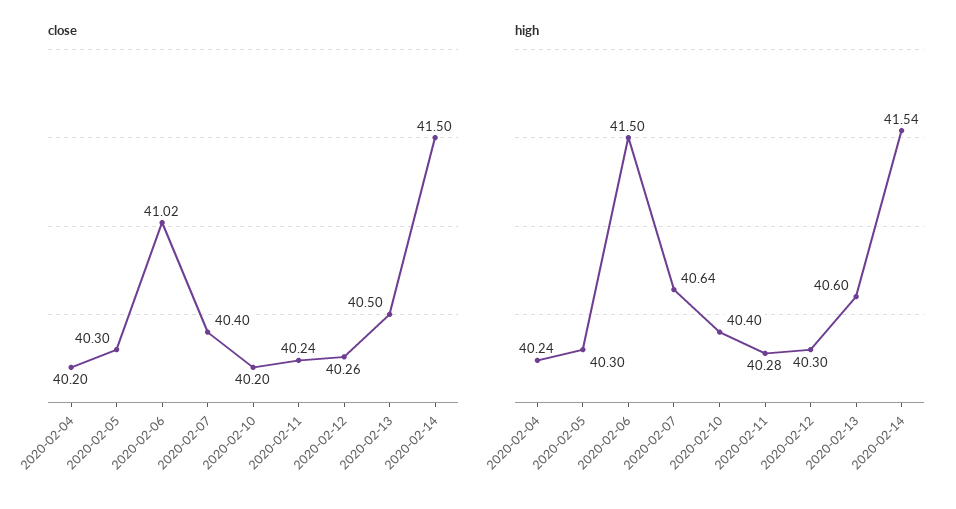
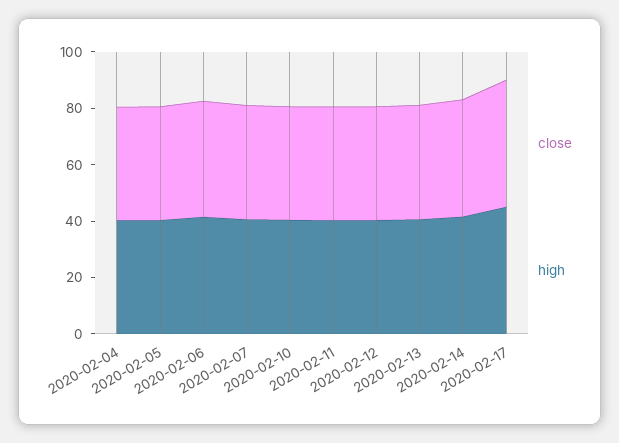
close, 2020-02-17: none -> 45
high, 2020-02-17: none -> 45

